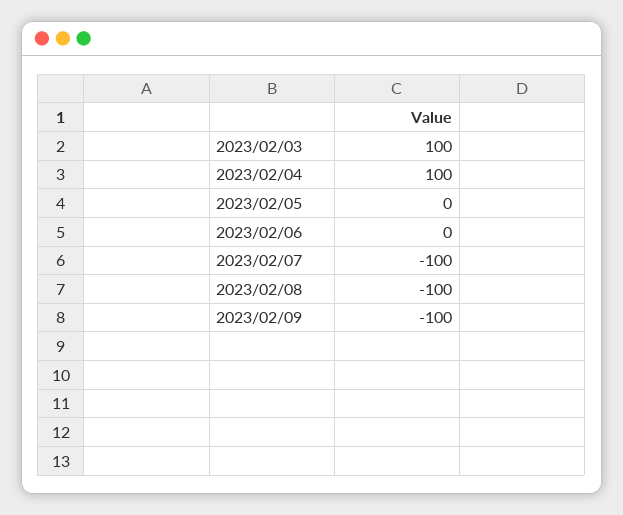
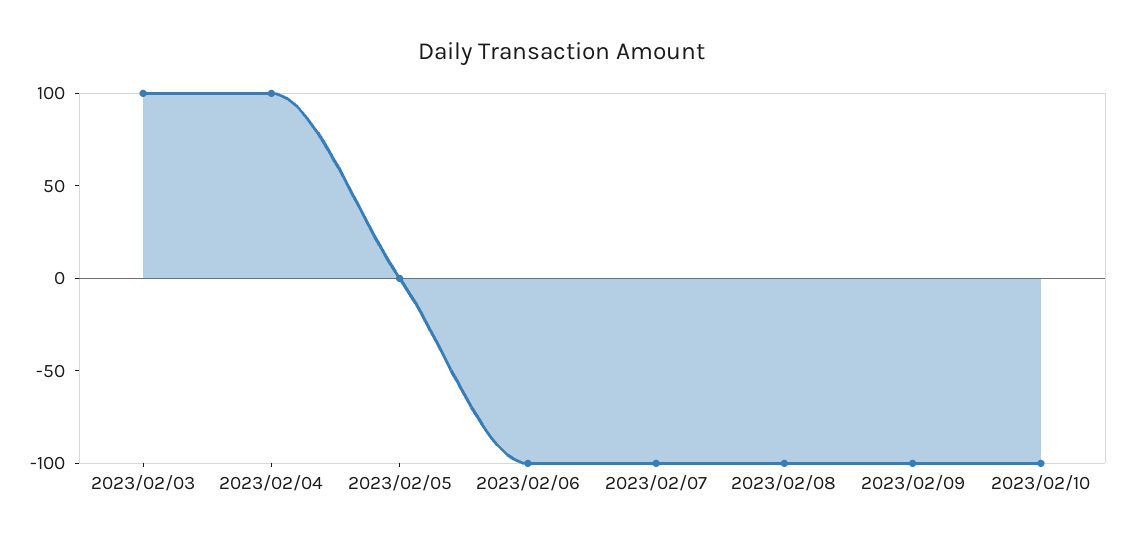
2023/02/06: 0 -> -100
2023/02/10: none -> -100

